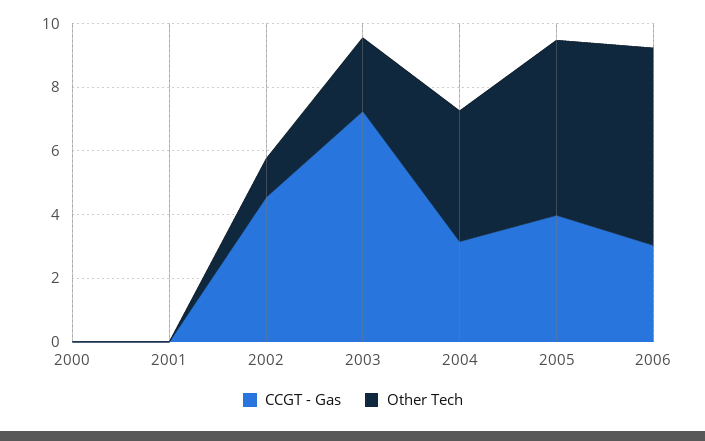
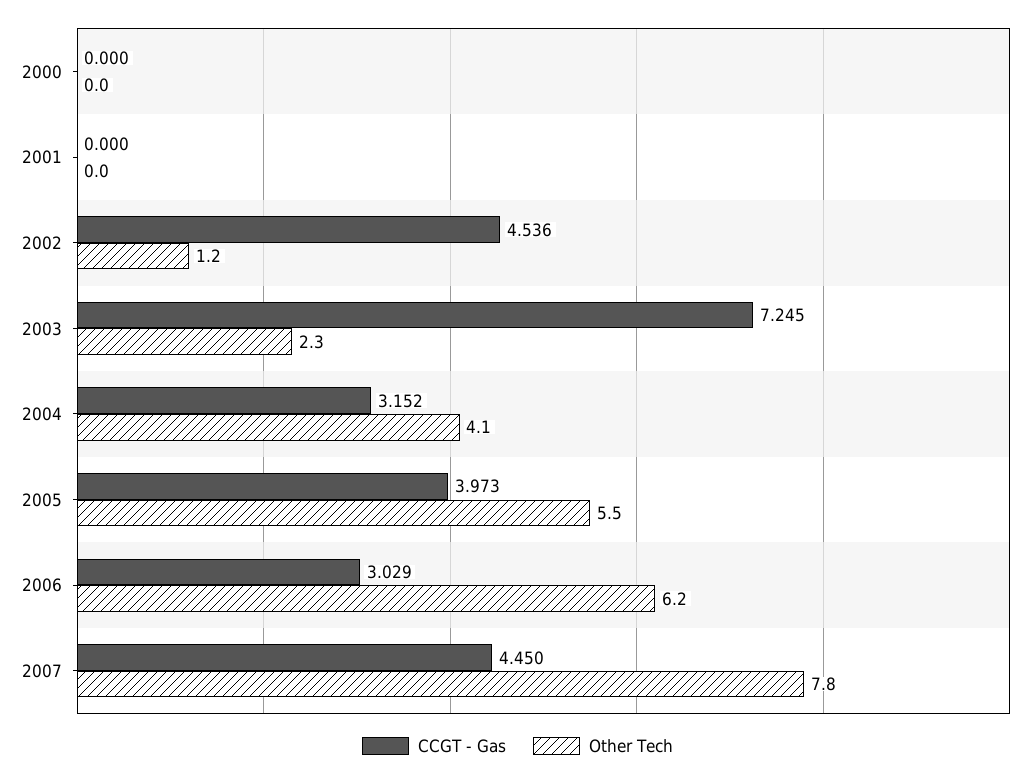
CCGT - Gas, 2007: none -> 4.45
Other Tech, 2007: none -> 7.8

